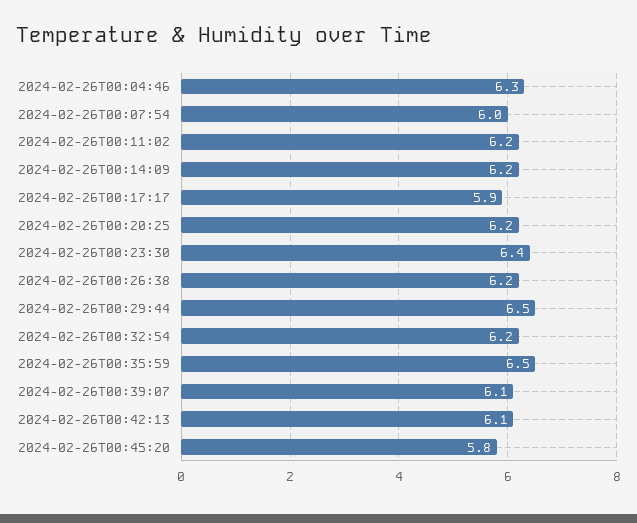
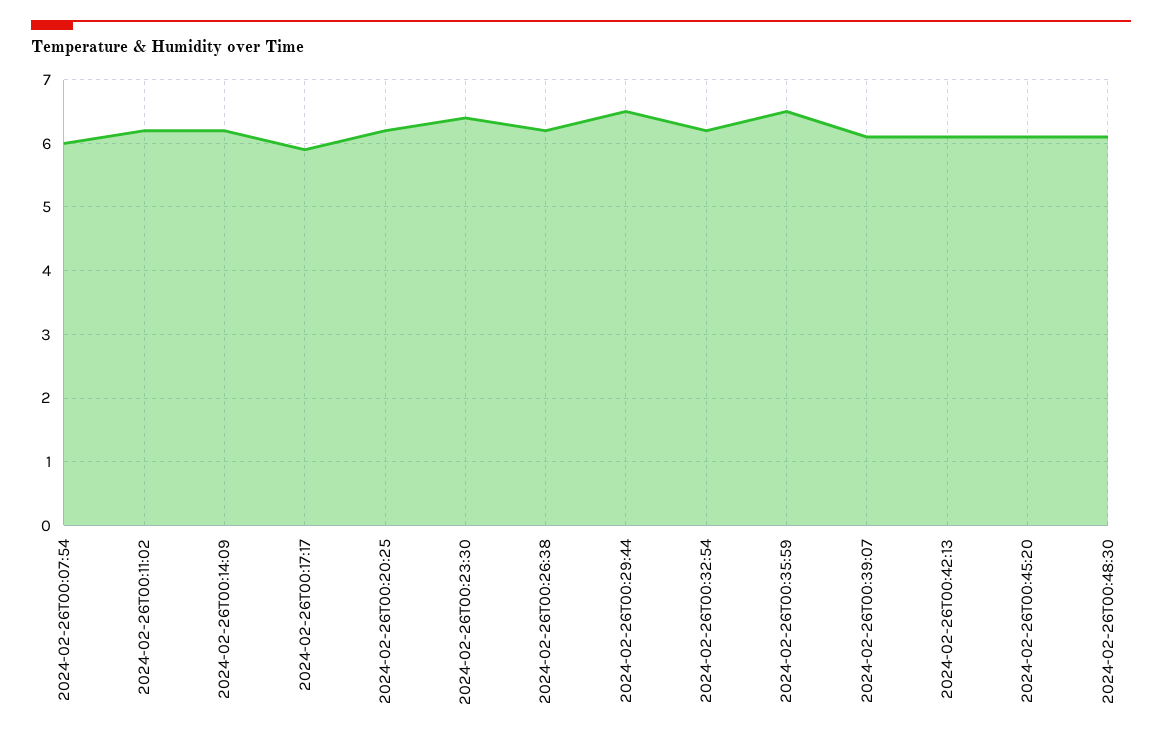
2024-02-26T00:04:46: 6.3 -> none
2024-02-26T00:45:20: 5.8 -> 6.1
2024-02-26T00:48:30: none -> 6.1

